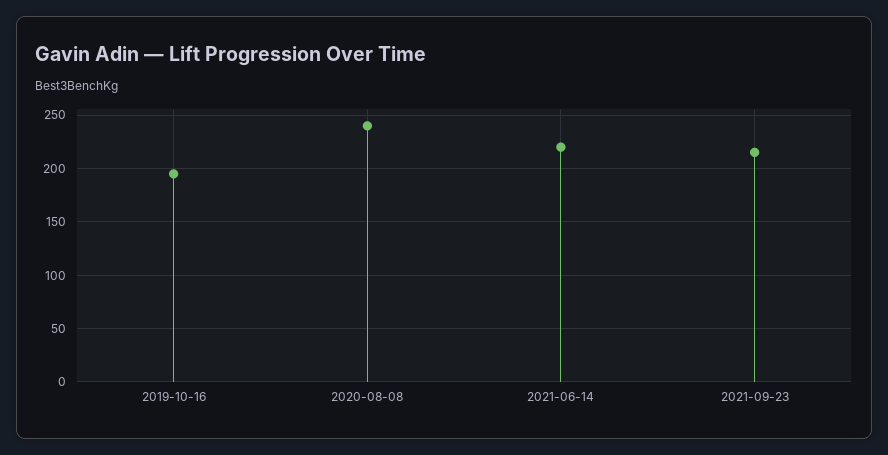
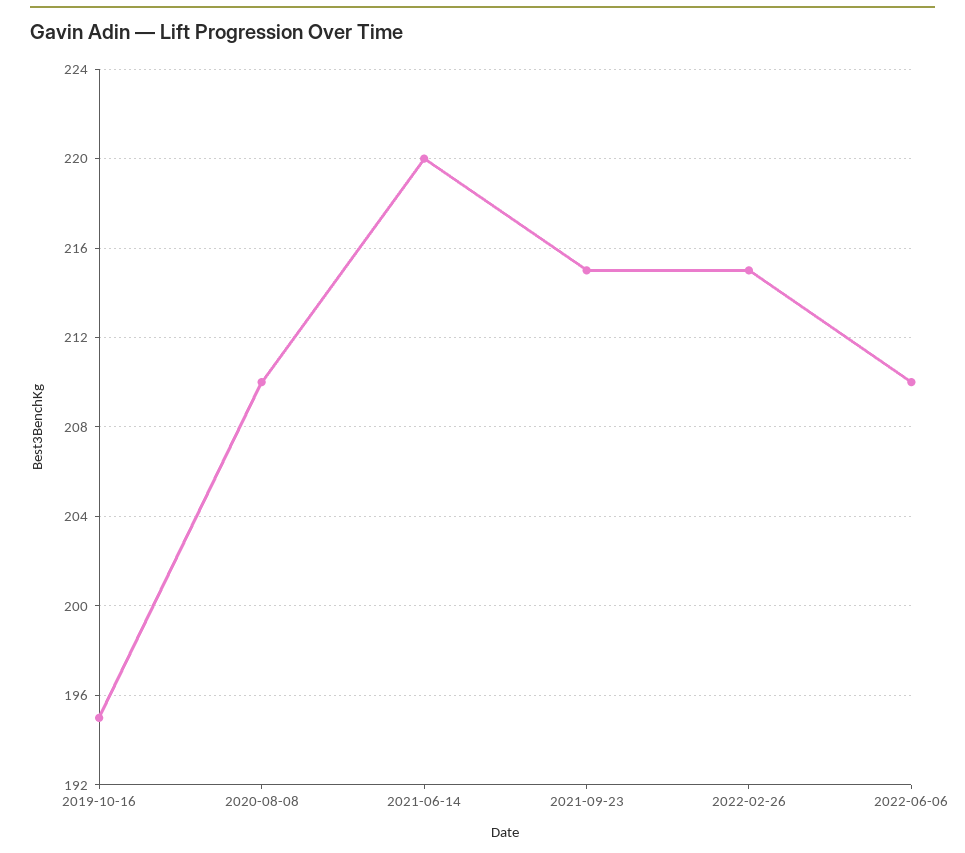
2020-08-08: 240 -> 210
2022-02-26: none -> 215
2022-06-06: none -> 210

